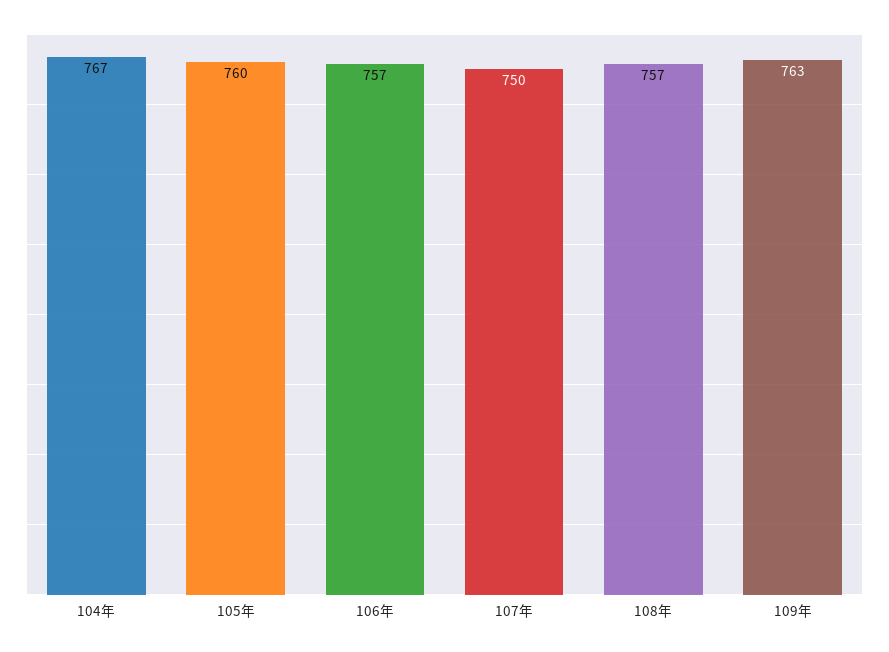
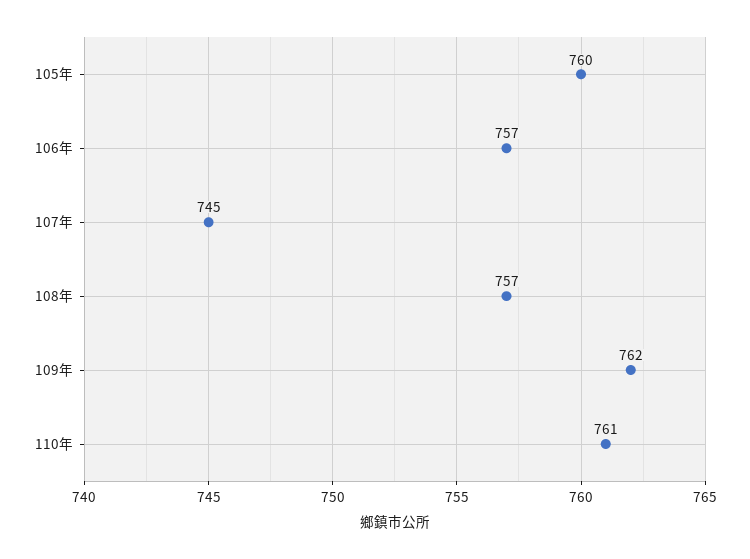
104年: 767 -> none
107年: 750 -> 745
109年: 763 -> 762
110年: none -> 761

